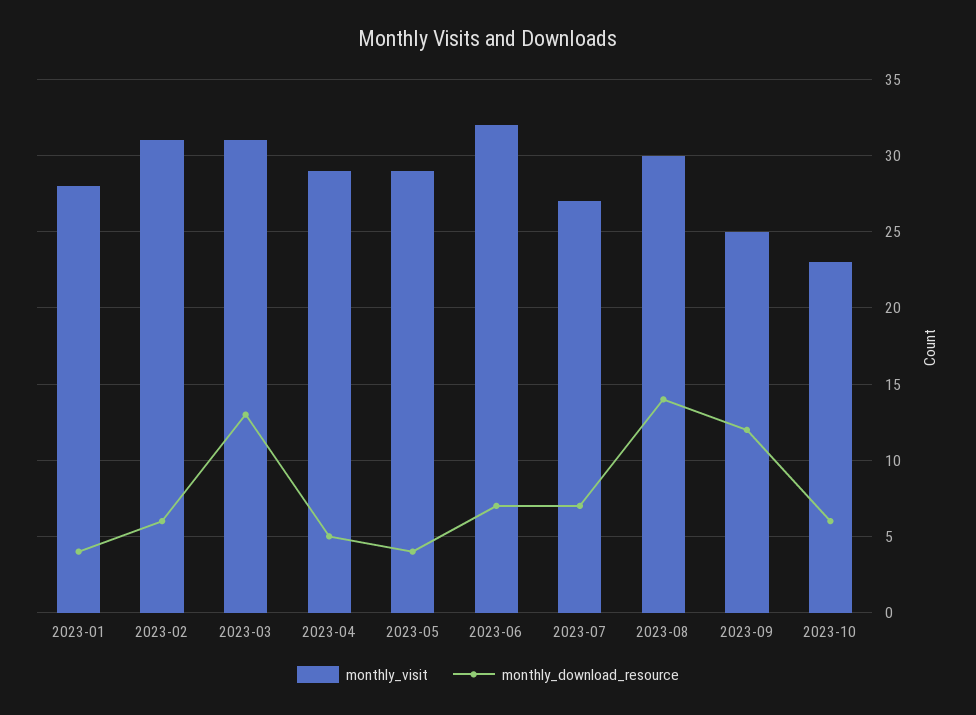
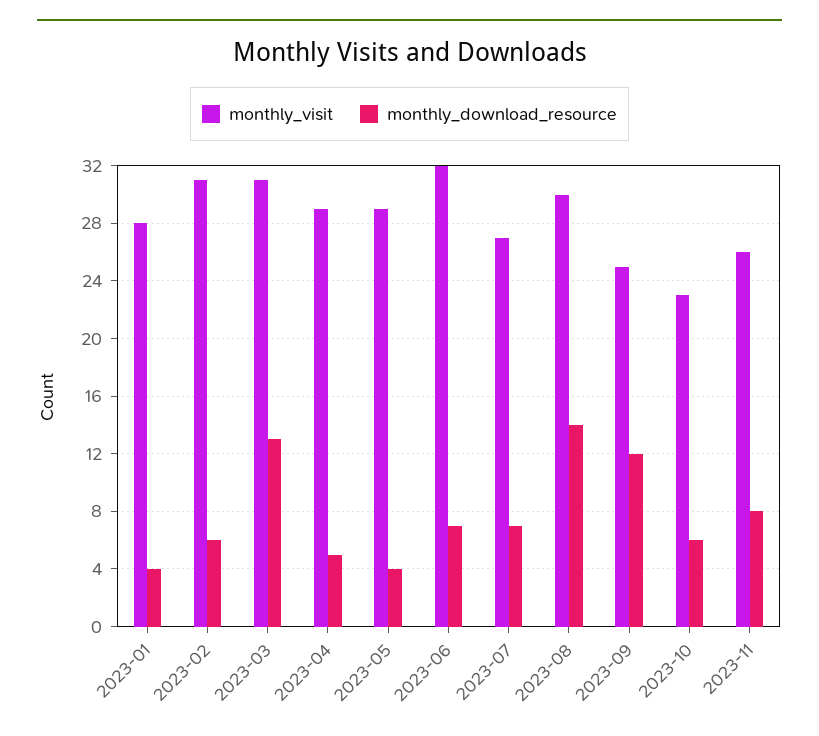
monthly_visit, 2023-11: none -> 26
monthly_download_resource, 2023-11: none -> 8

